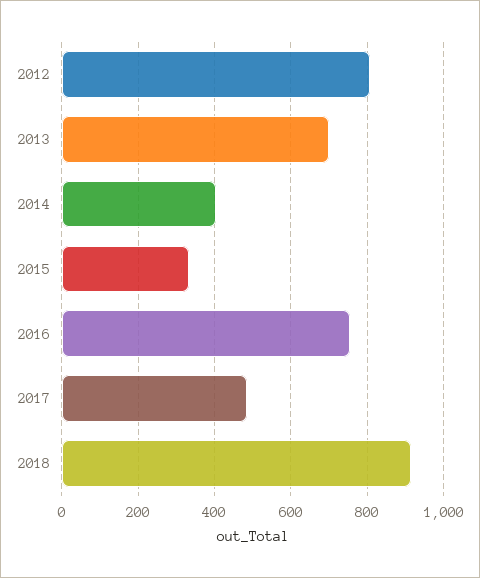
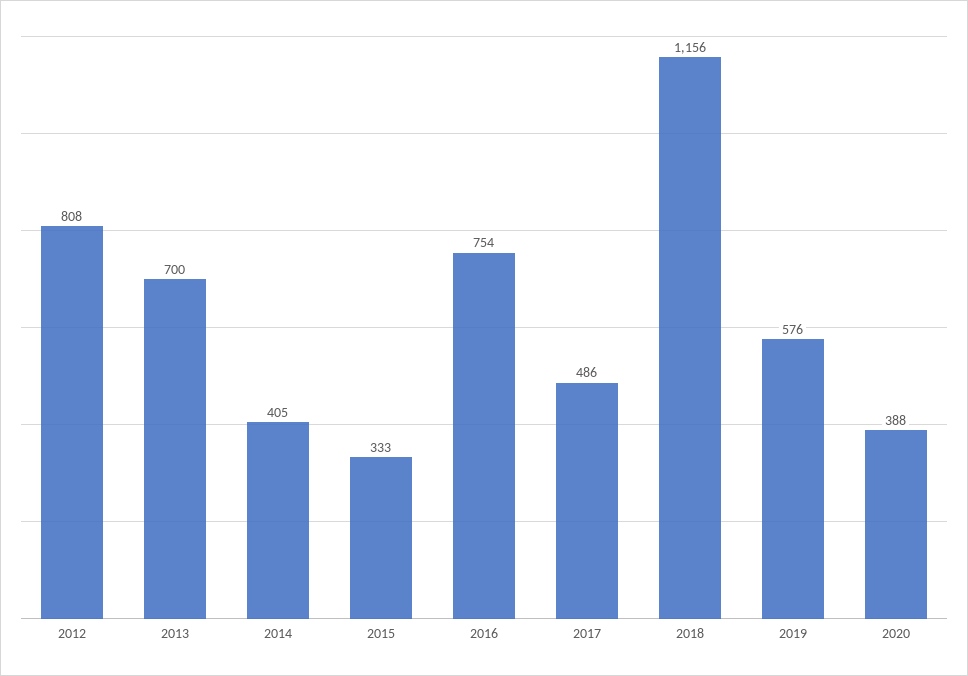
2018: 920 -> 1156
2019: none -> 576
2020: none -> 388

